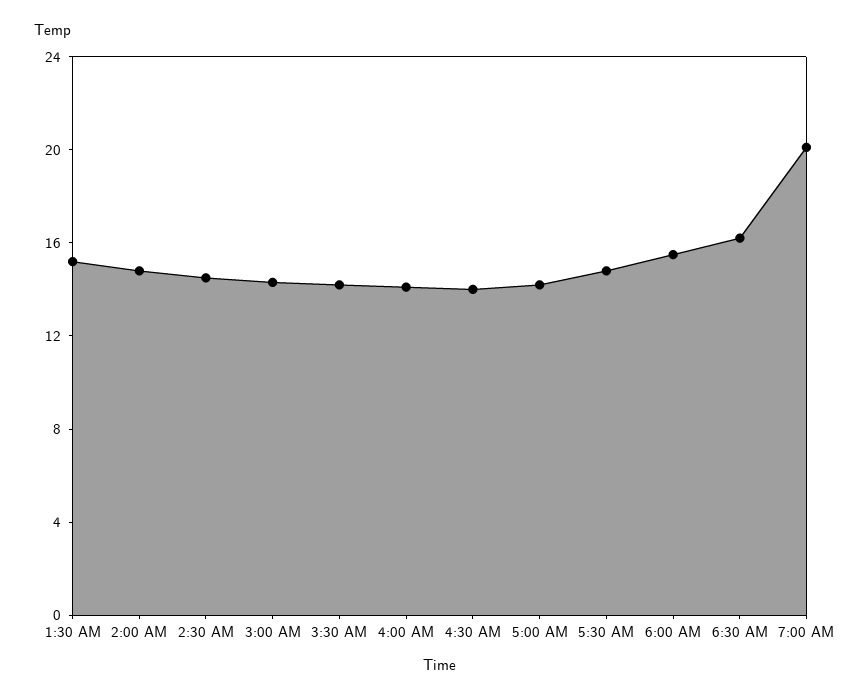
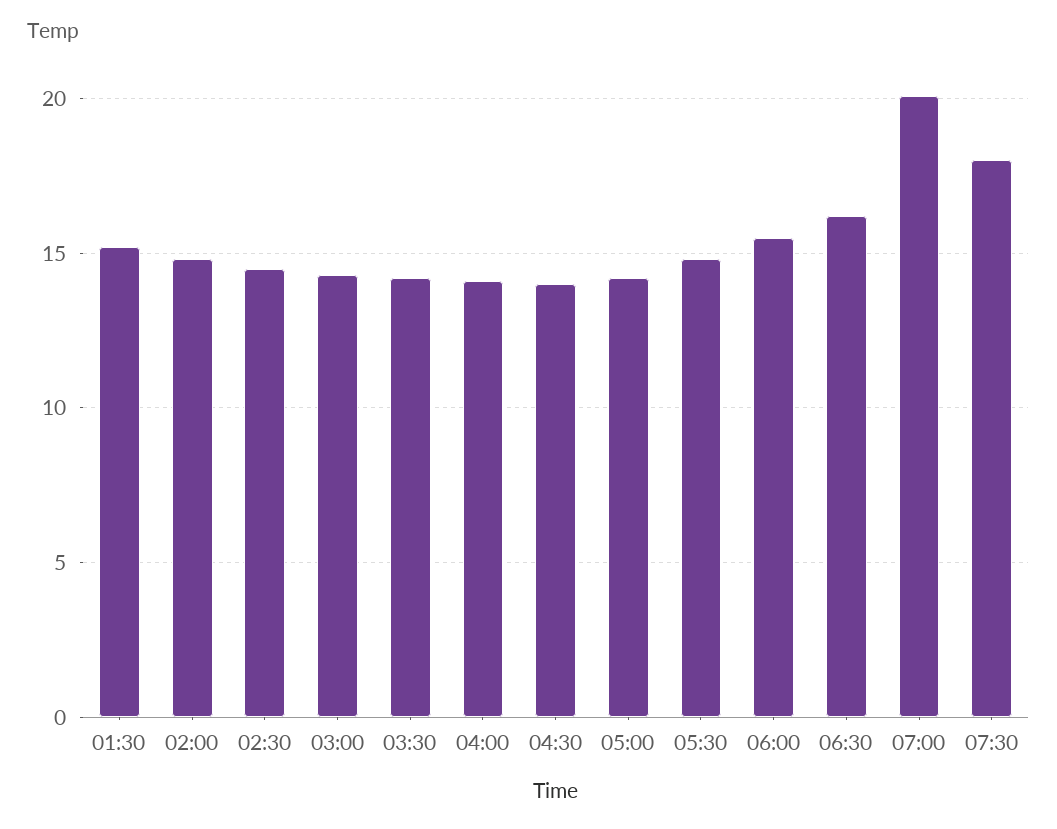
07:30: none -> 18

